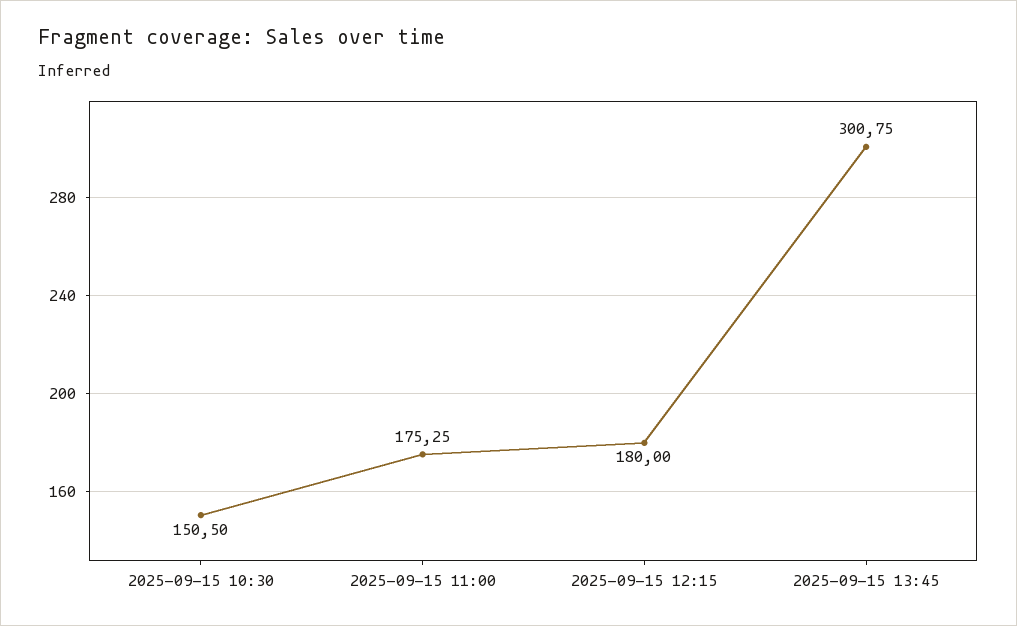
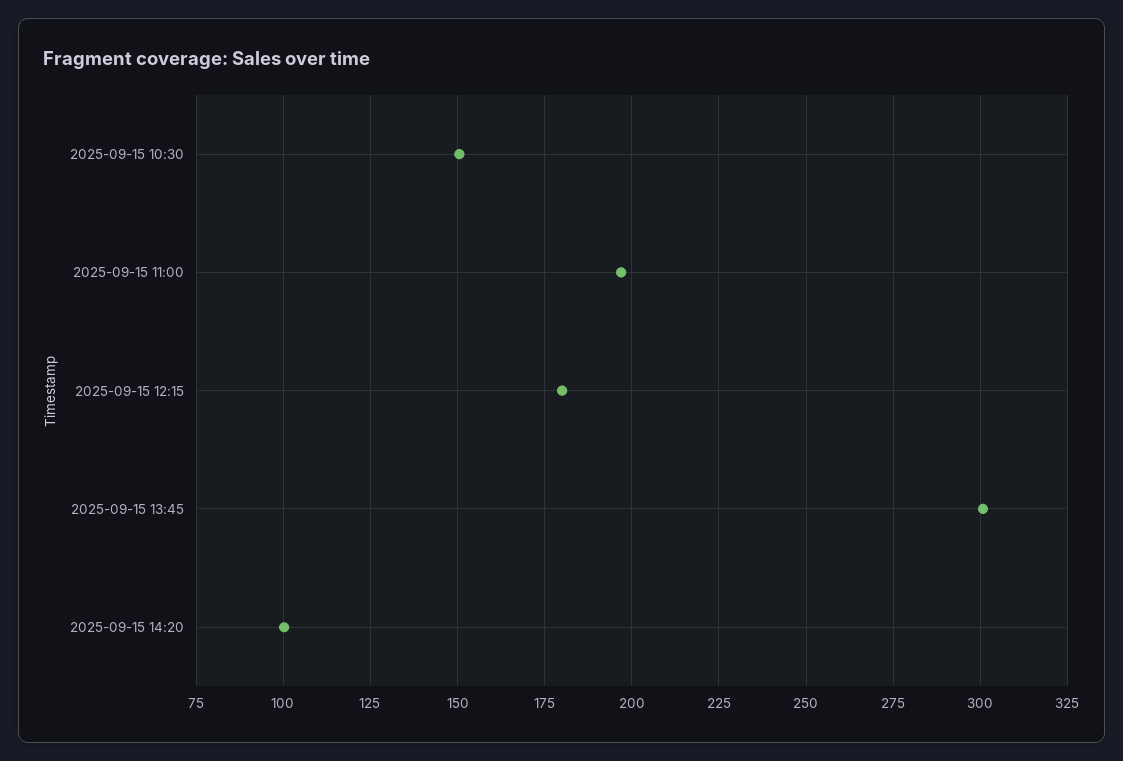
2025-09-15 11:00: 175.25 -> 197.5
2025-09-15 14:20: none -> 100

